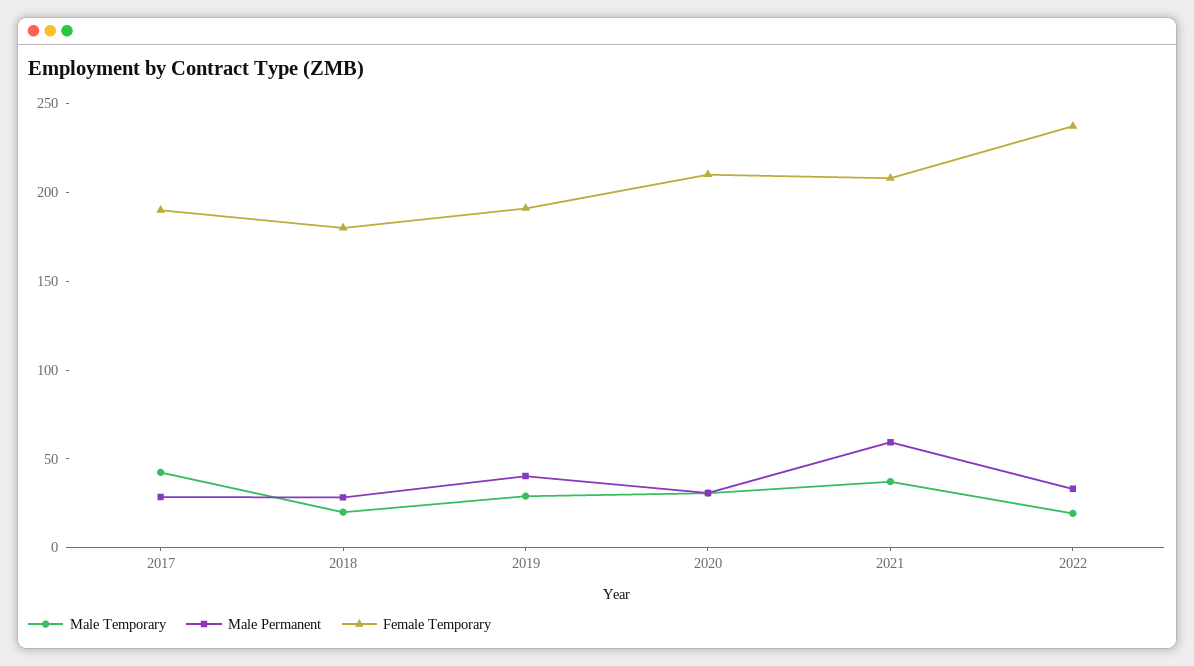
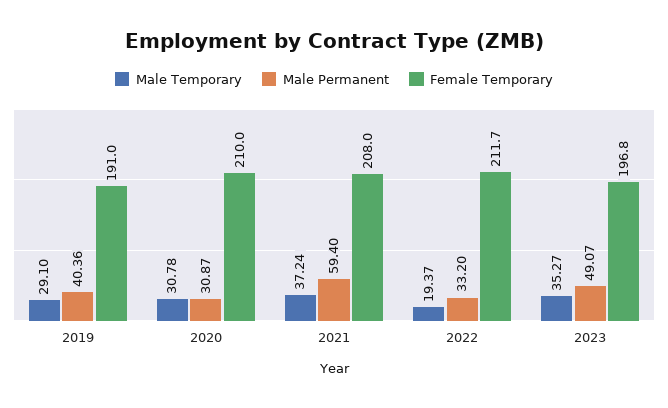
Male Temporary, 2017: 40 -> none
Male Permanent, 2017: 30 -> none
Female Temporary, 2017: 190 -> none
Male Temporary, 2018: 20 -> none
Male Permanent, 2018: 30 -> none
Female Temporary, 2018: 180 -> none
Female Temporary, 2022: 240 -> 211.7
Male Temporary, 2023: none -> 35.27
Male Permanent, 2023: none -> 49.07
Female Temporary, 2023: none -> 196.8

